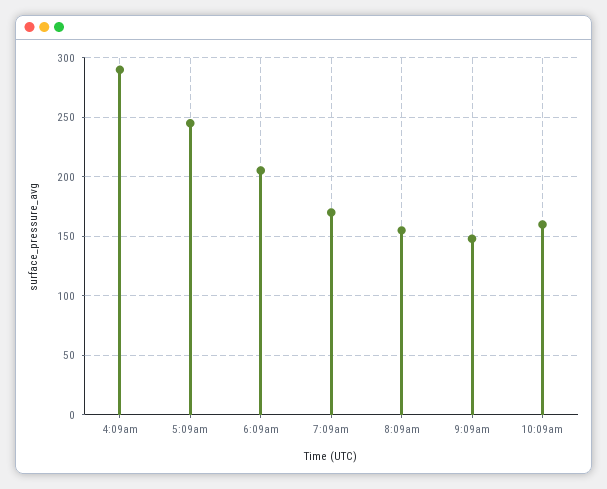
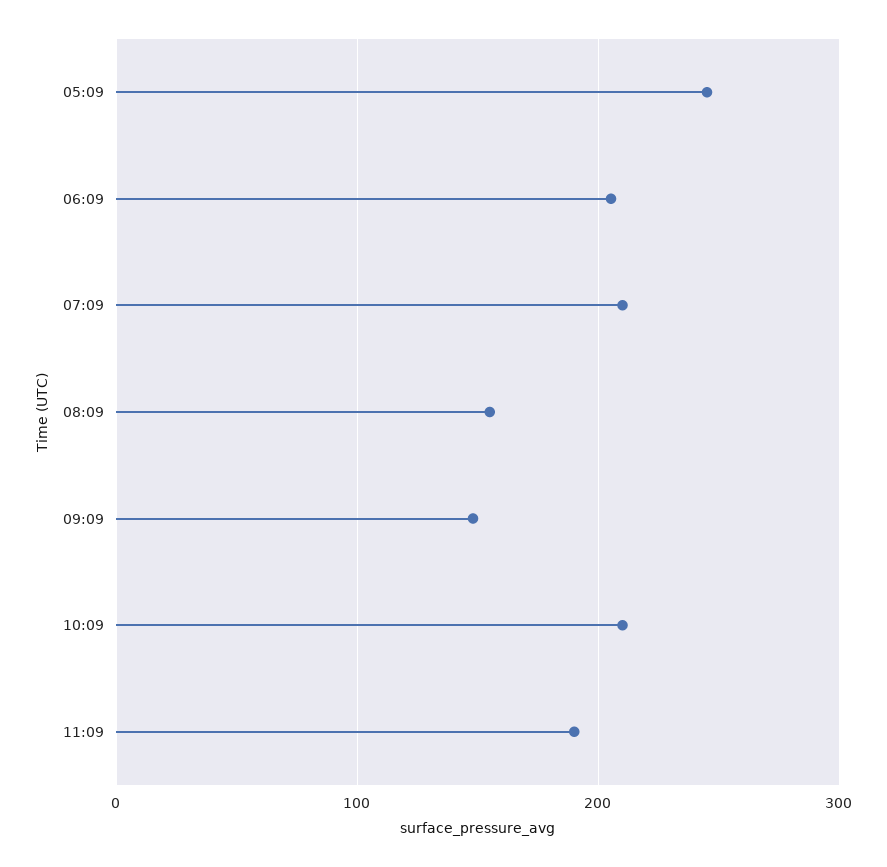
4:09am: 290 -> none
7:09am: 170 -> 210
10:09am: 160 -> 210
11:09: none -> 190

